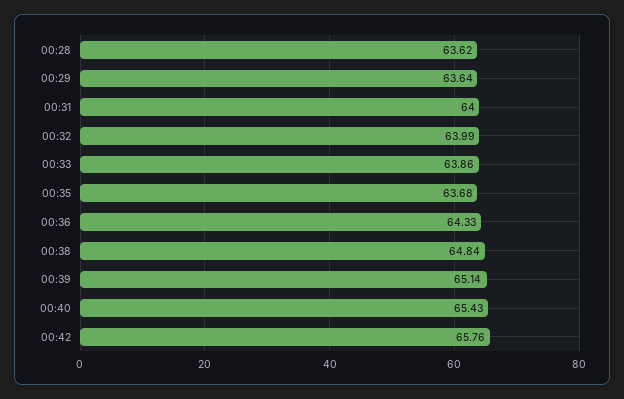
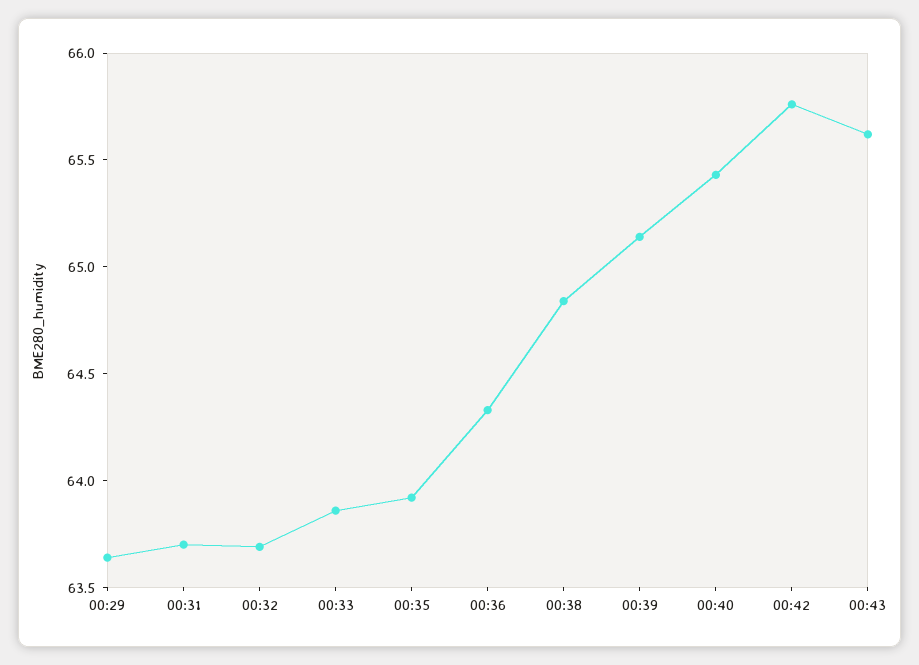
00:28: 63.62 -> none
00:31: 64 -> 63.7
00:32: 63.99 -> 63.7
00:35: 63.68 -> 63.9
00:43: none -> 65.6

